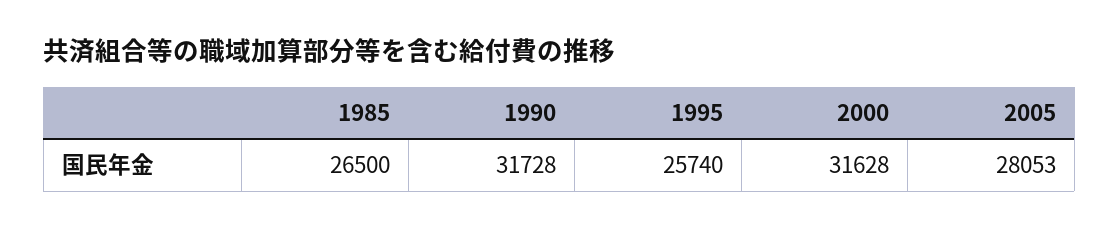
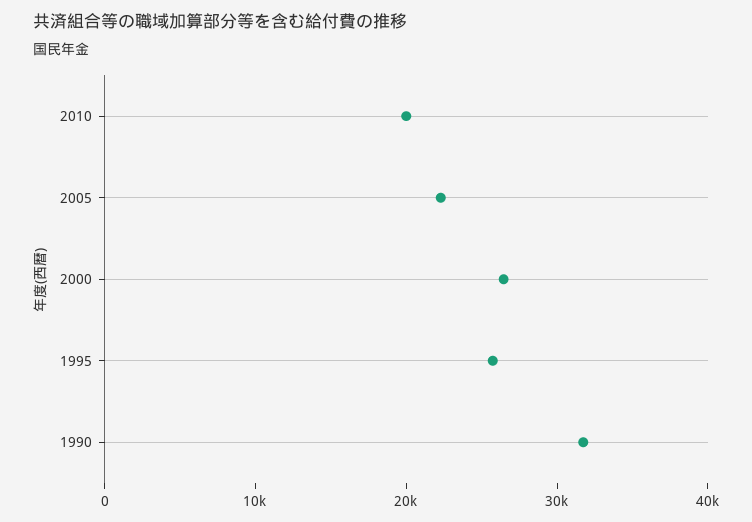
1985: 26500 -> none
2000: 31628 -> 26000
2005: 28053 -> 22000
2010: none -> 20000

